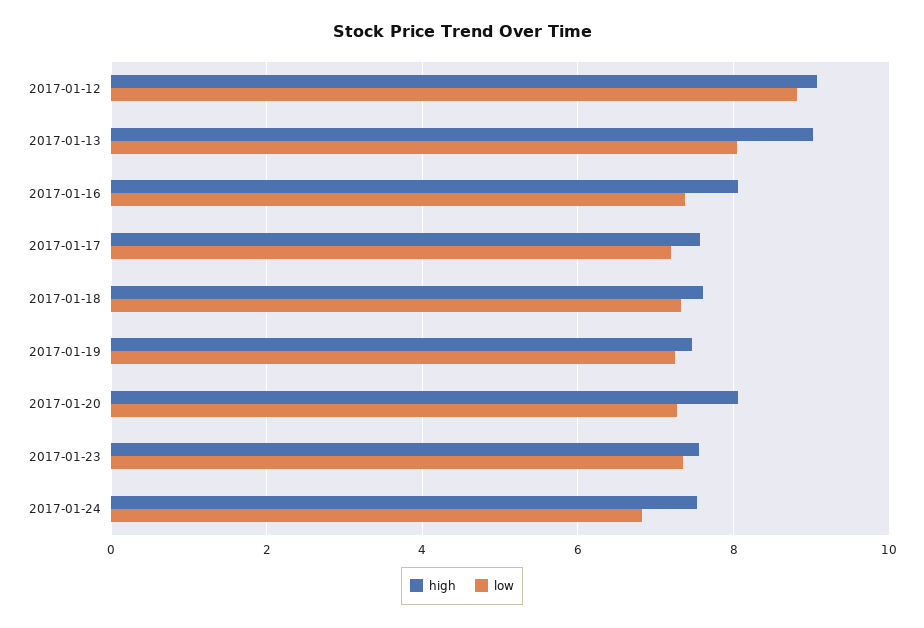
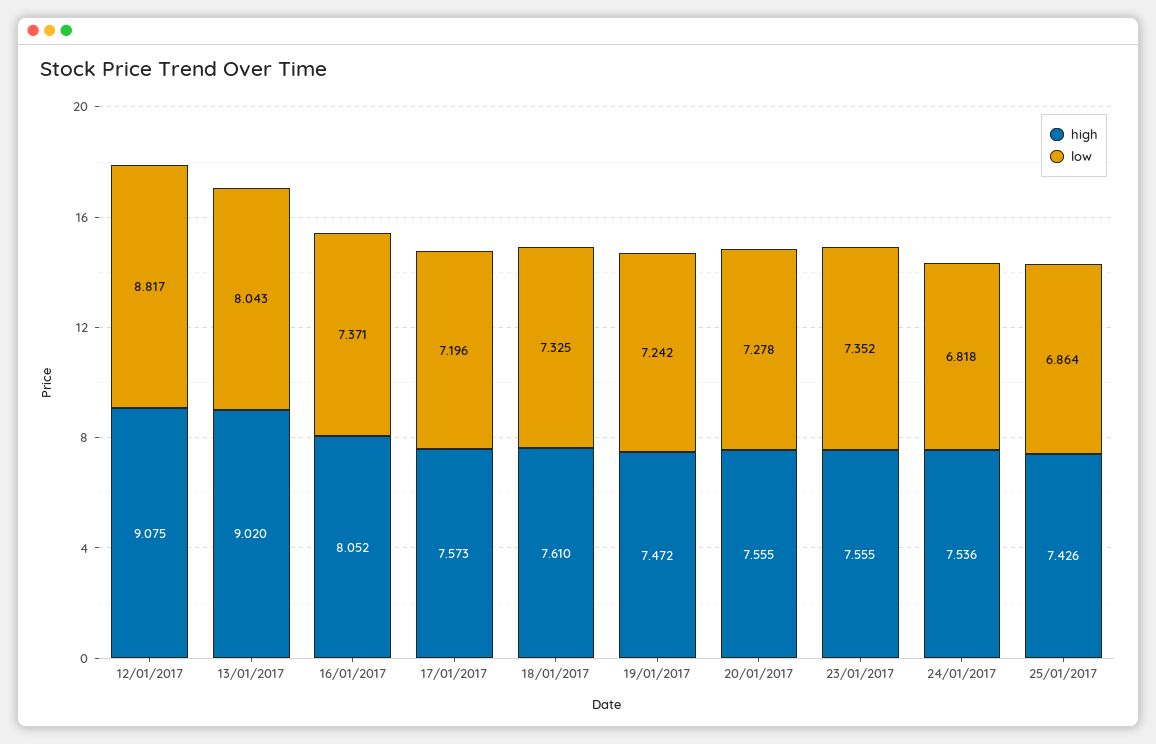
high, 2017-01-20: 8 -> 7.555
high, 25/01/2017: none -> 7.426
low, 25/01/2017: none -> 6.864

